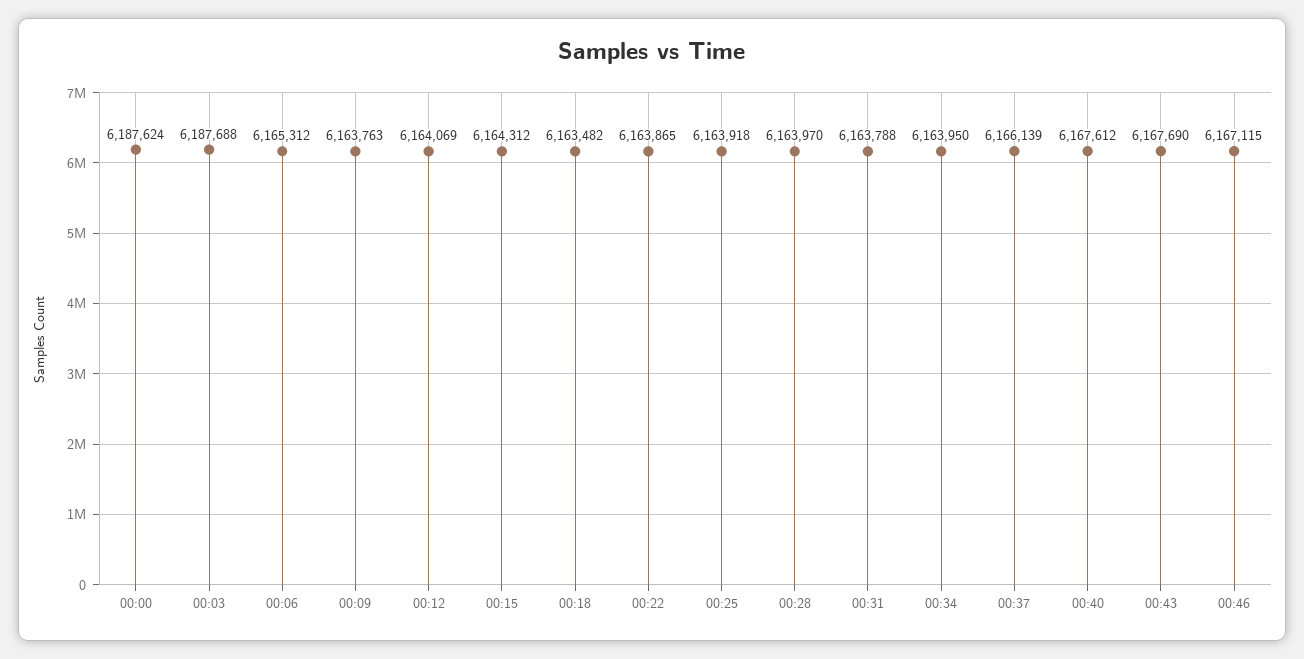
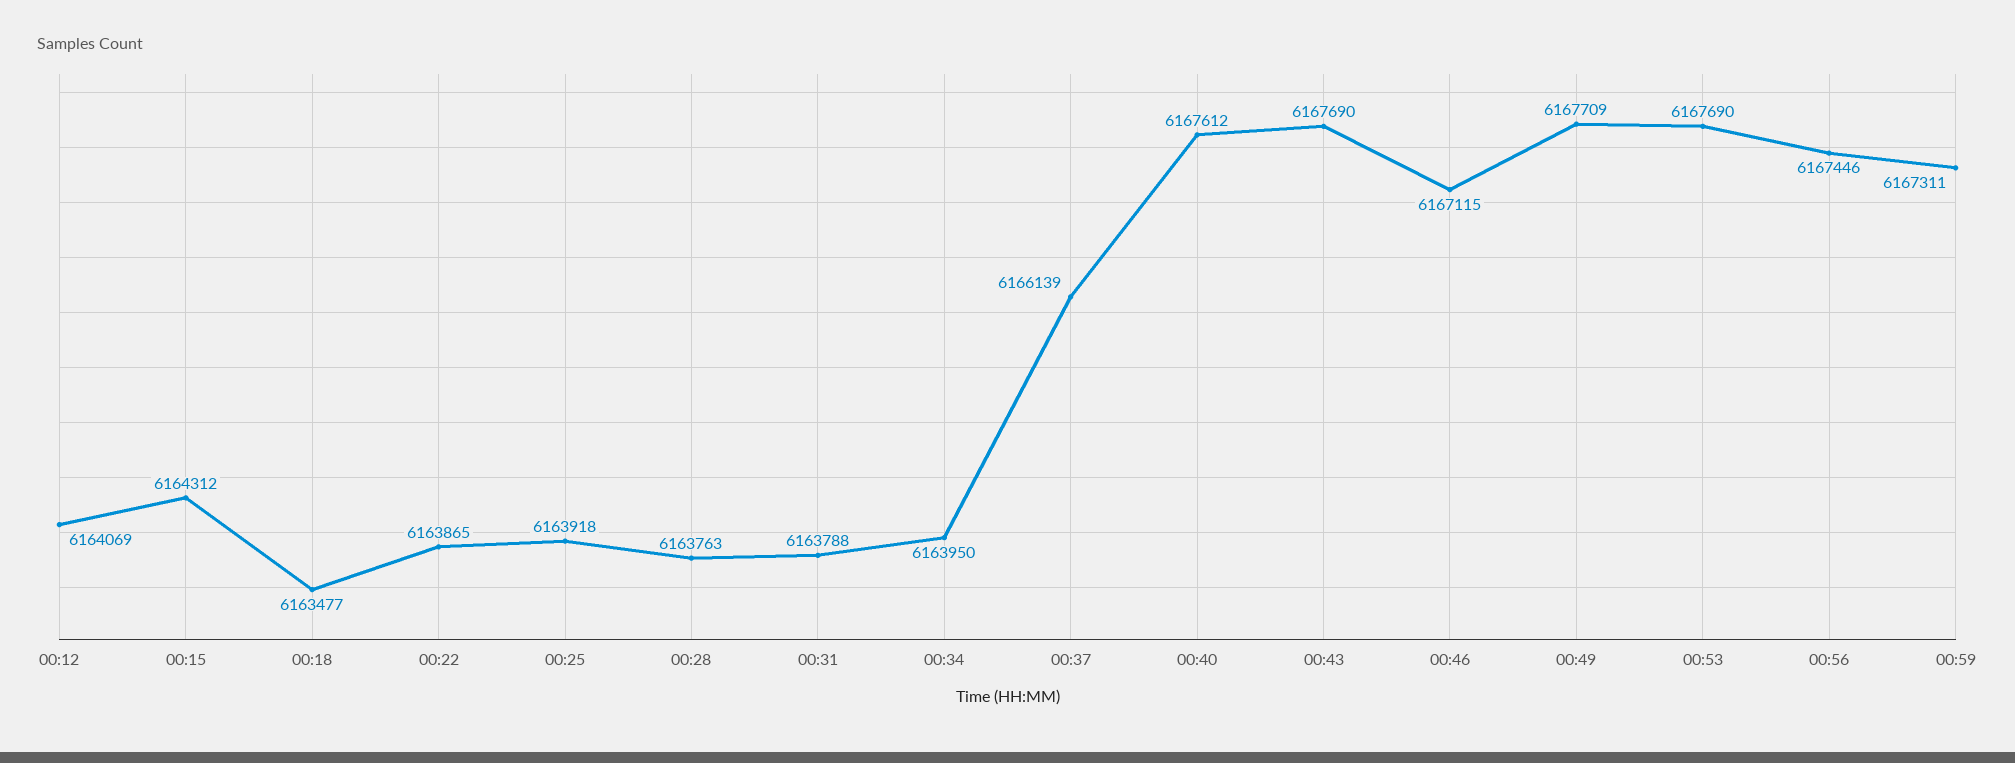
00:00: 6187624 -> none
00:03: 6187688 -> none
00:06: 6165312 -> none
00:09: 6163763 -> none
00:18: 6163482 -> 6163477
00:28: 6163970 -> 6163763
00:49: none -> 6167709
00:53: none -> 6167690
00:56: none -> 6167446
00:59: none -> 6167311

